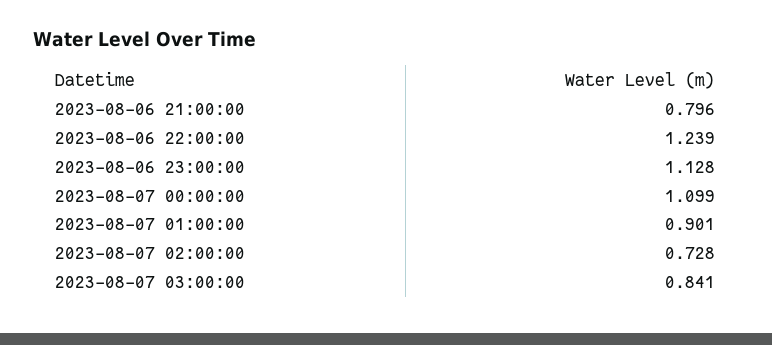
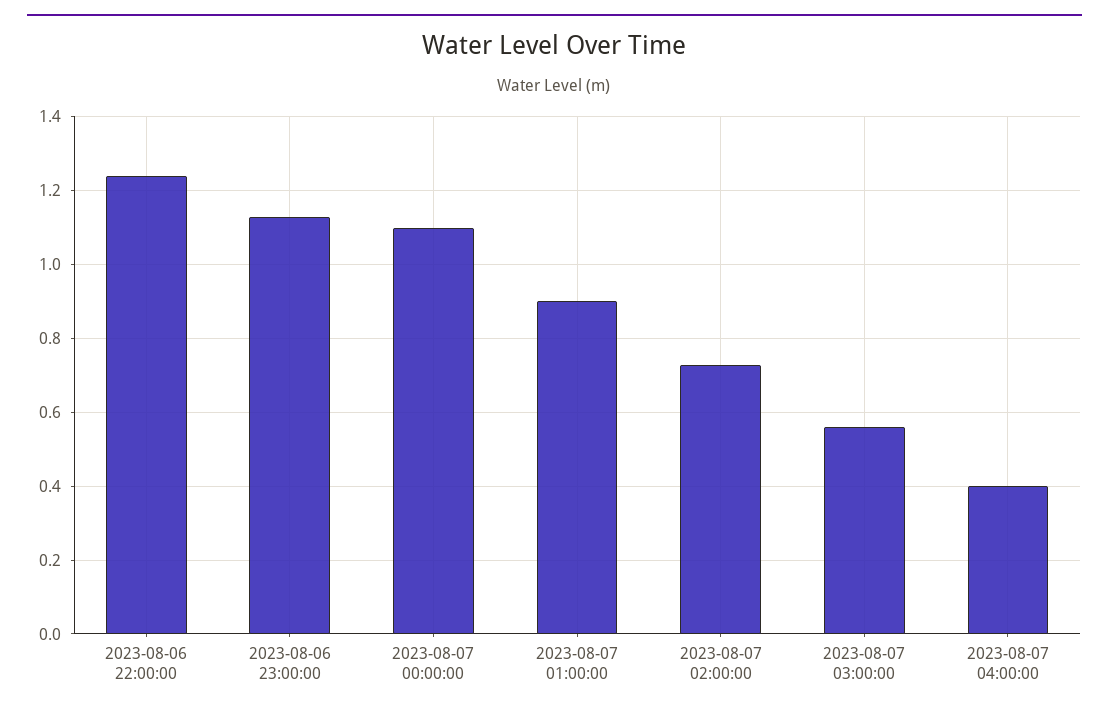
2023-08-06 21:00:00: 0.796 -> none
2023-08-07 03:00:00: 0.841 -> 0.56
2023-08-07 04:00:00: none -> 0.4

